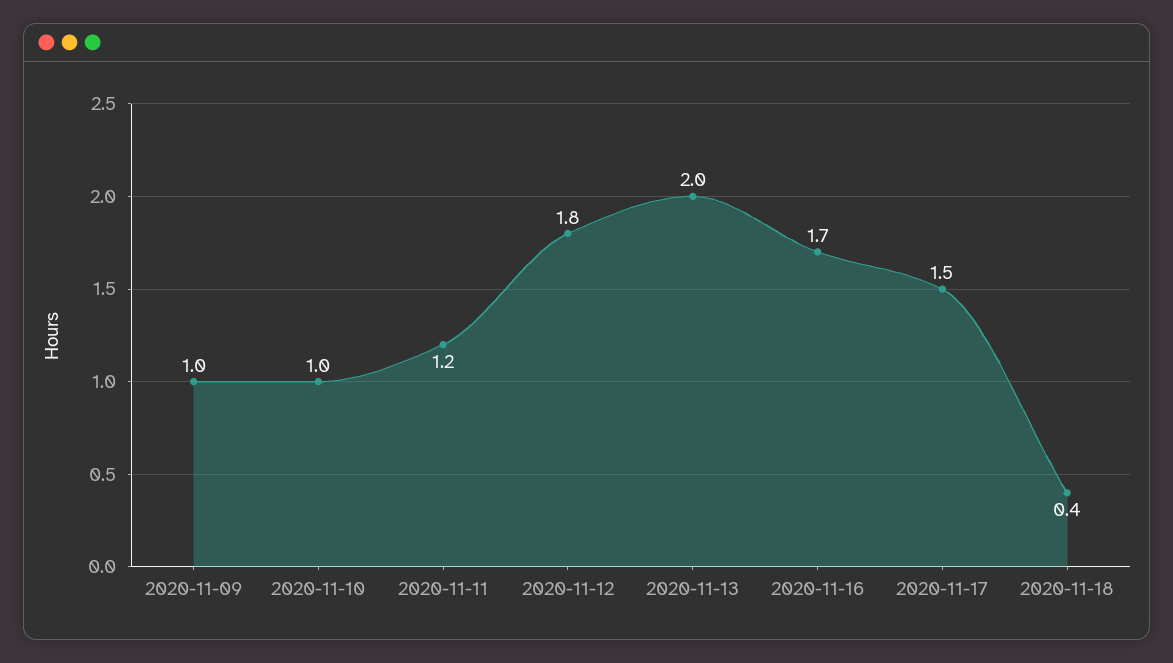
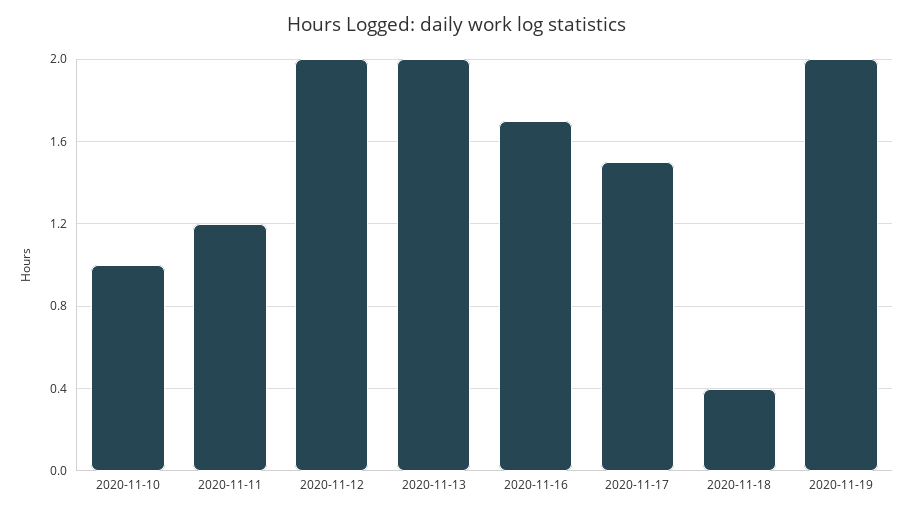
2020-11-09: 1 -> none
2020-11-12: 1.8 -> 2
2020-11-19: none -> 2

